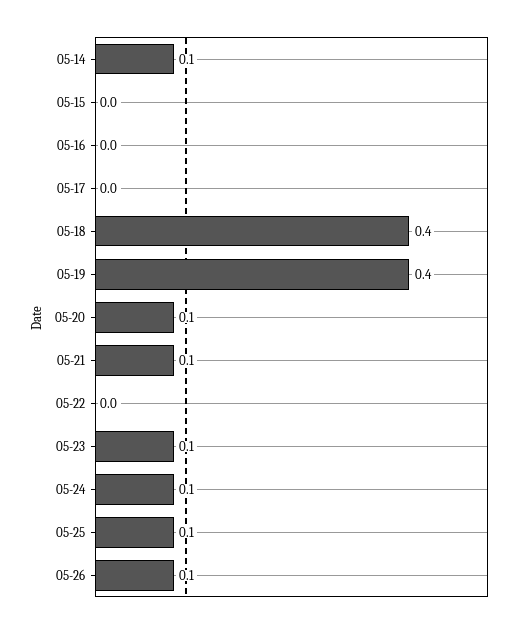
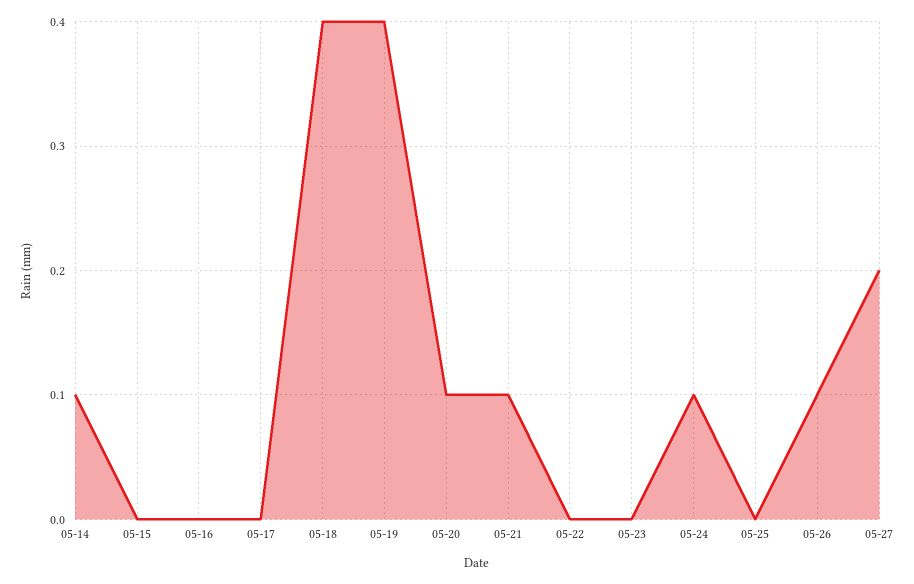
05-23: 0.1 -> 0
05-25: 0.1 -> 0
05-27: none -> 0.2

